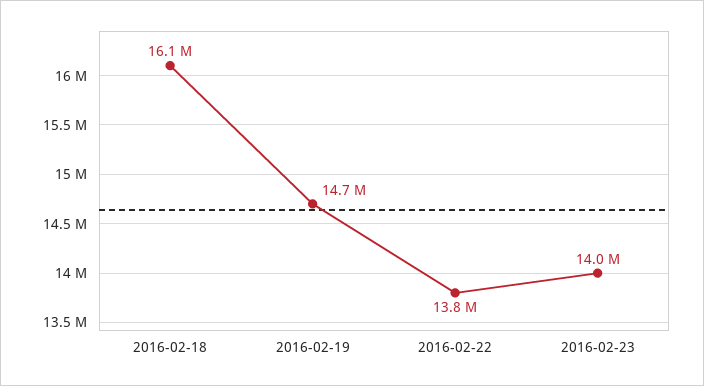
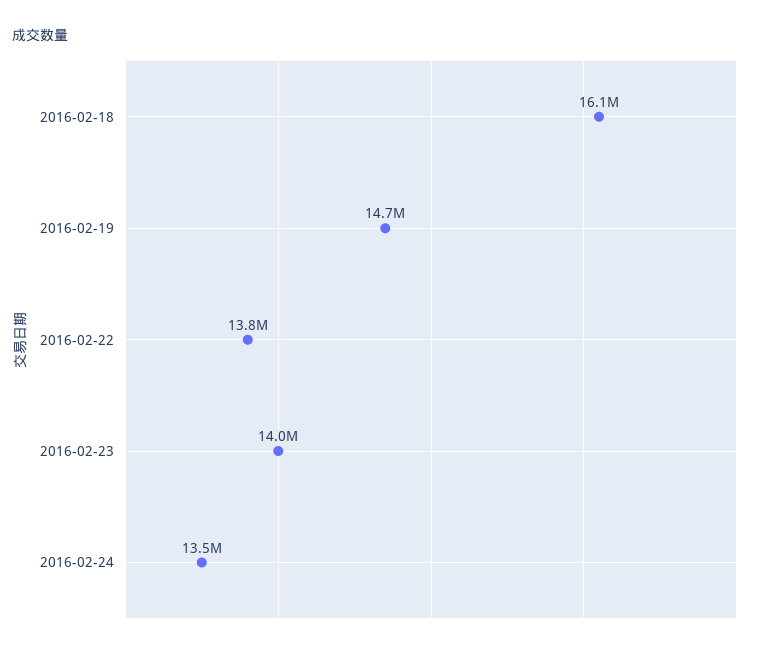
2016-02-24: none -> 13500000

